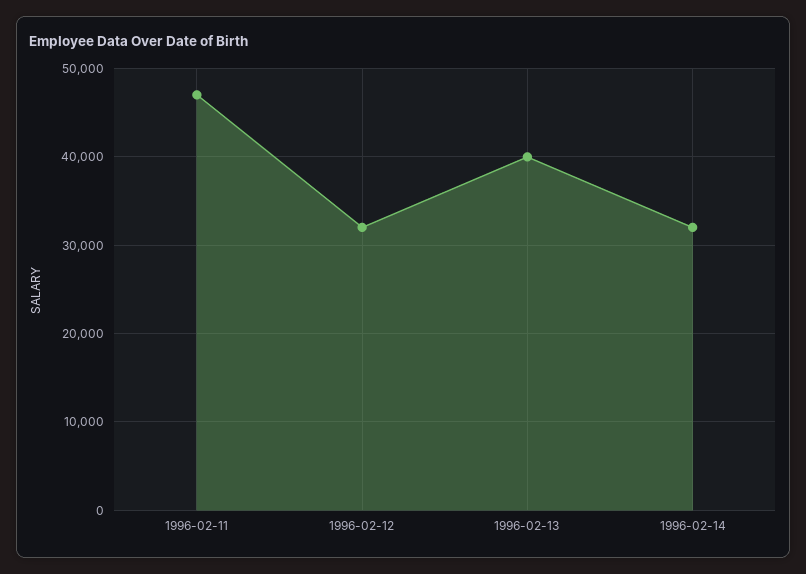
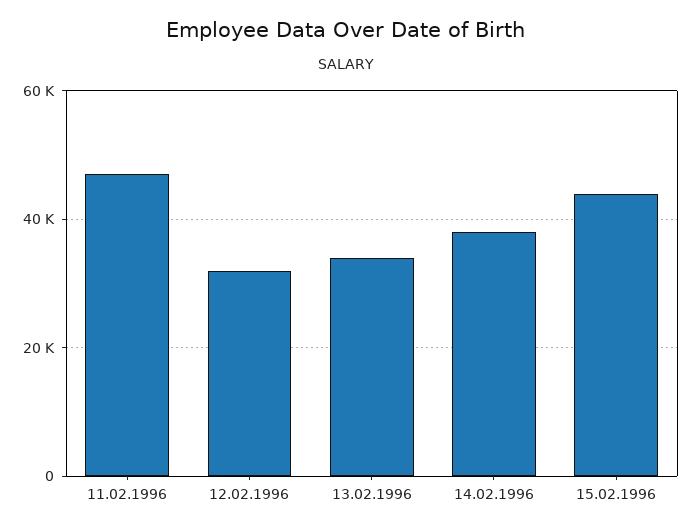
1996-02-13: 40000 -> 34000
1996-02-14: 32000 -> 38000
15.02.1996: none -> 44000

